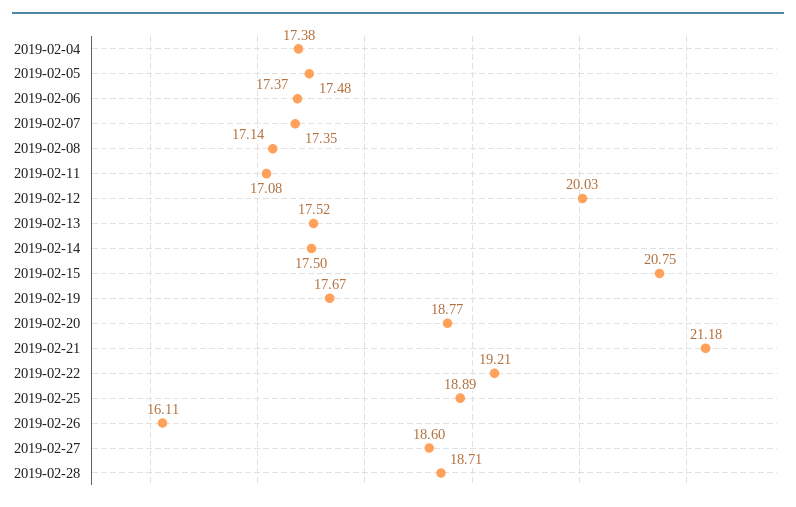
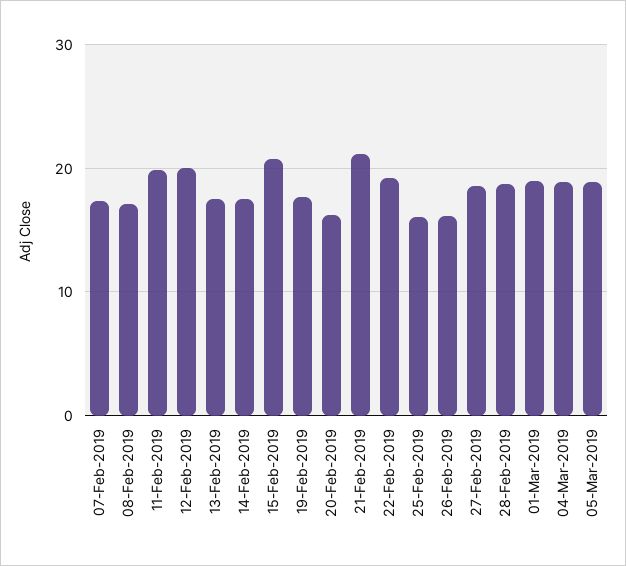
2019-02-04: 17.38 -> none
2019-02-05: 17.48 -> none
2019-02-06: 17.37 -> none
2019-02-11: 17.08 -> 20
2019-02-20: 18.77 -> 16
2019-02-25: 18.89 -> 16
01-Mar-2019: none -> 19
04-Mar-2019: none -> 19
05-Mar-2019: none -> 19

